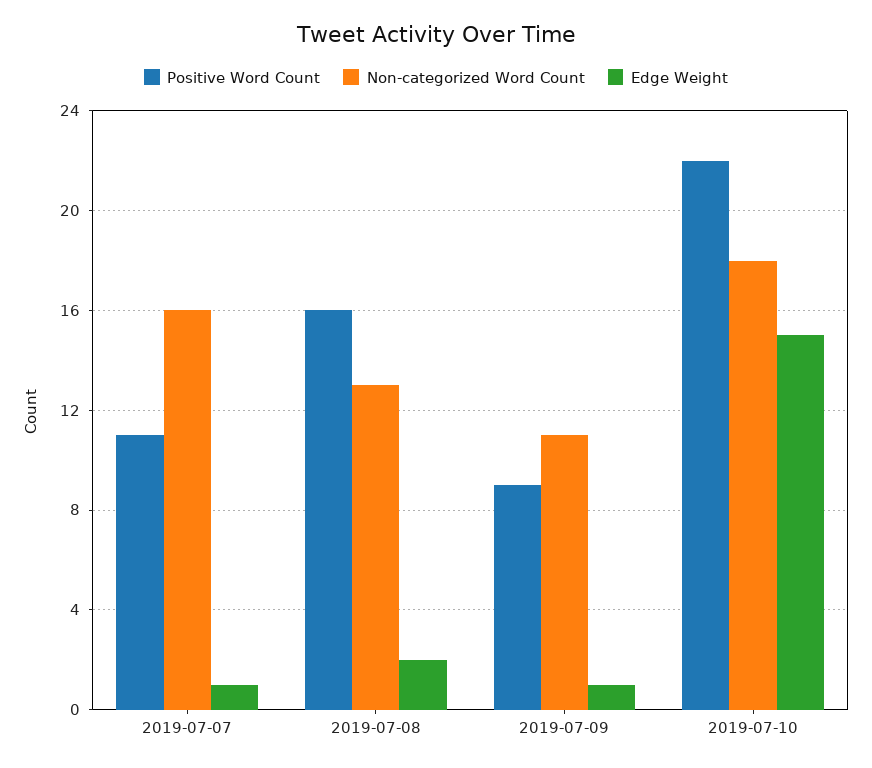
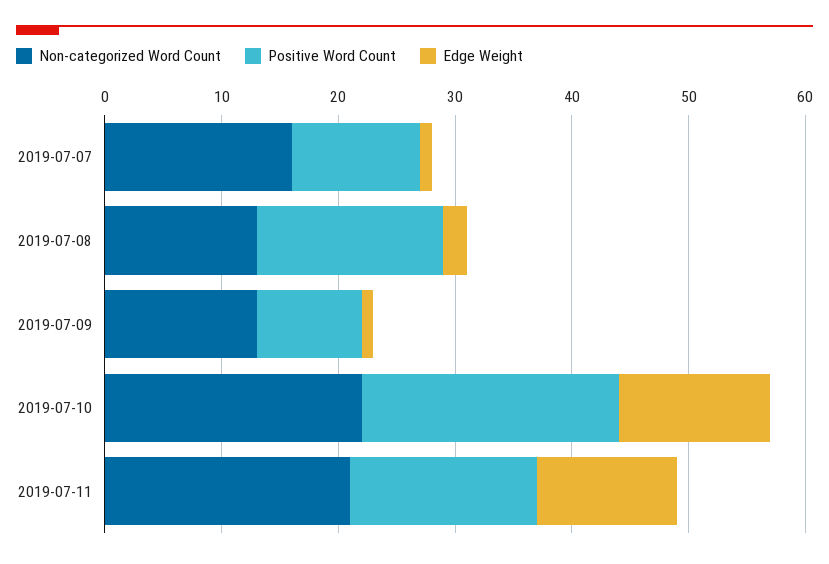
Non-categorized Word Count, 2019-07-09: 11 -> 13
Non-categorized Word Count, 2019-07-10: 18 -> 22
Edge Weight, 2019-07-10: 15 -> 13
Non-categorized Word Count, 2019-07-11: none -> 21
Positive Word Count, 2019-07-11: none -> 16
Edge Weight, 2019-07-11: none -> 12

